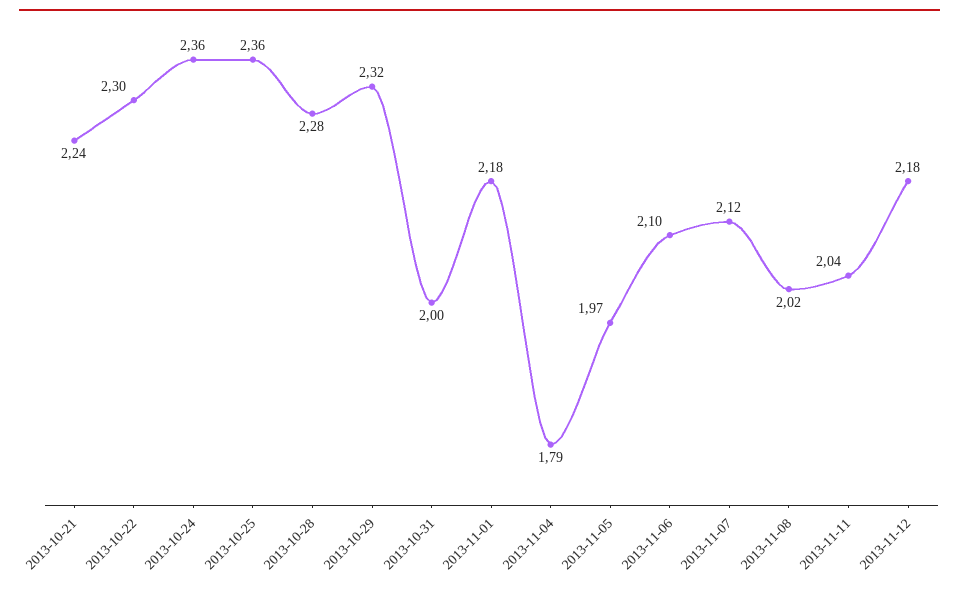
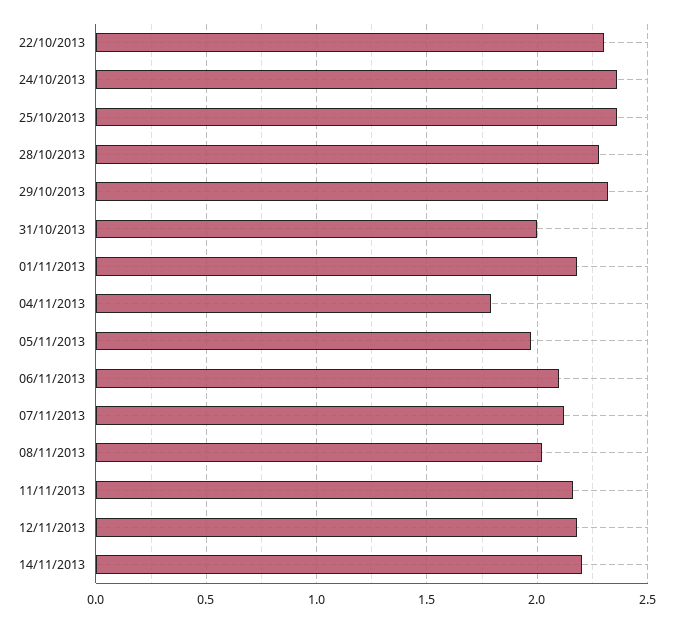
2013-10-21: 2.24 -> none
2013-11-11: 2.04 -> 2.15
14/11/2013: none -> 2.2

